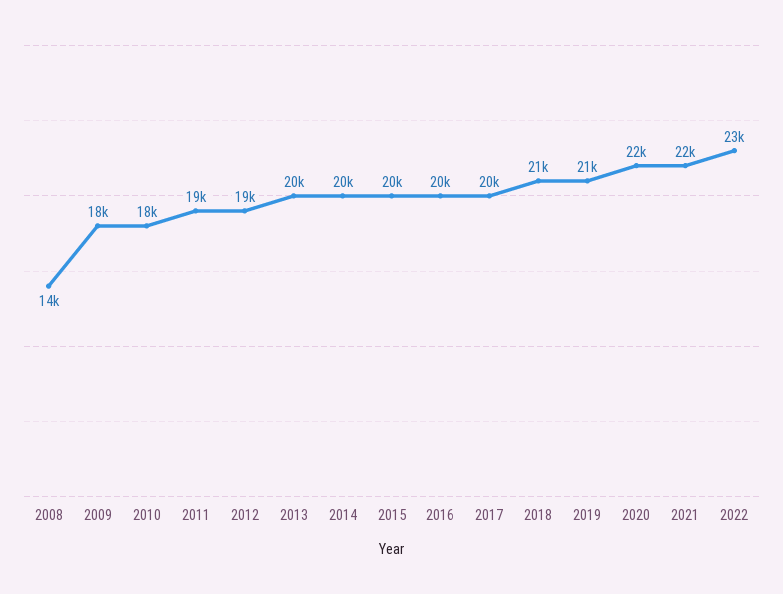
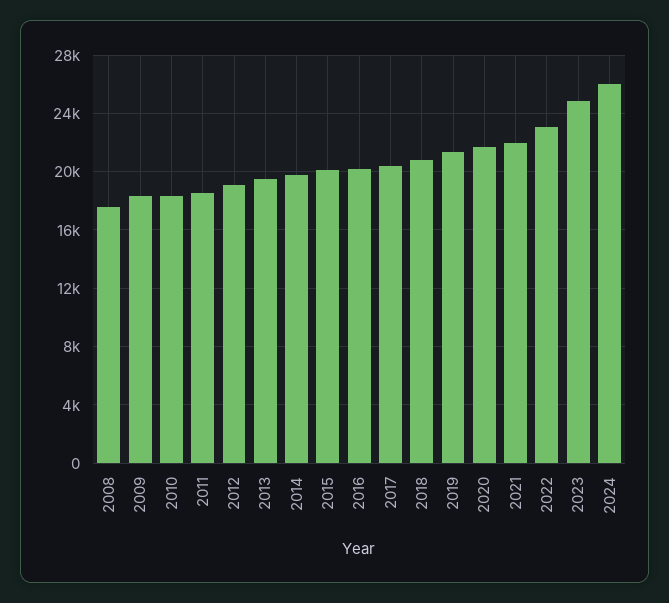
2008: 14000 -> 17500
2023: none -> 25000
2024: none -> 26000

